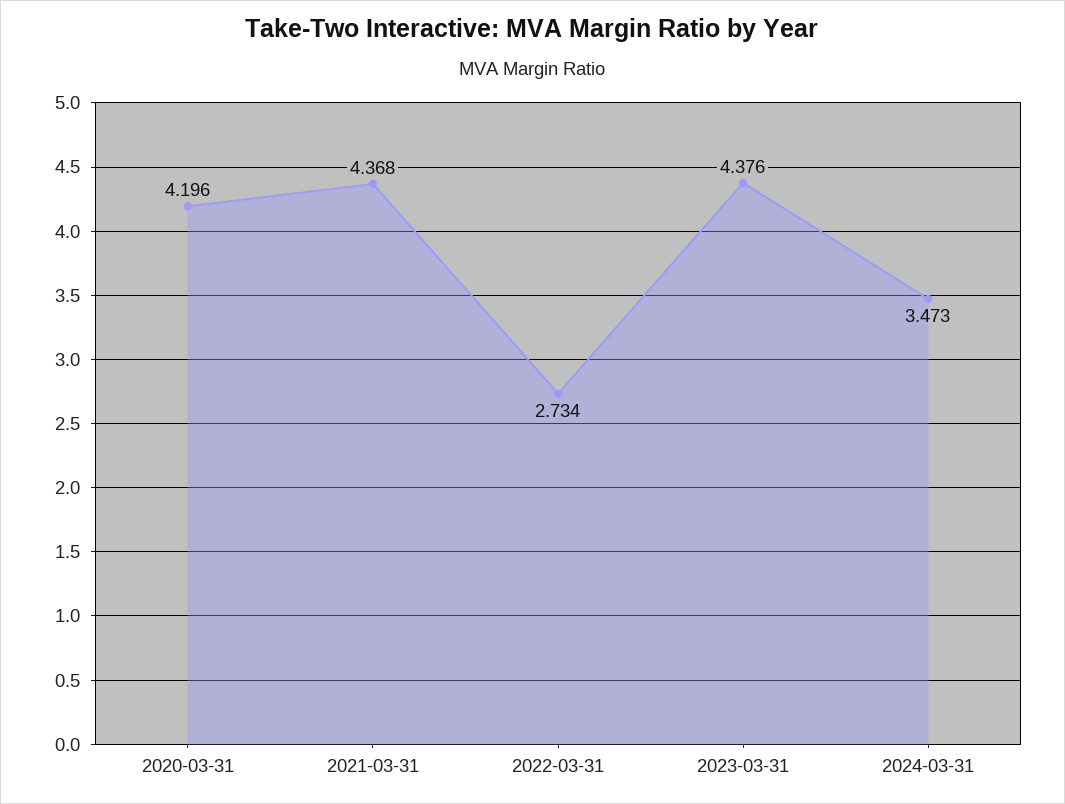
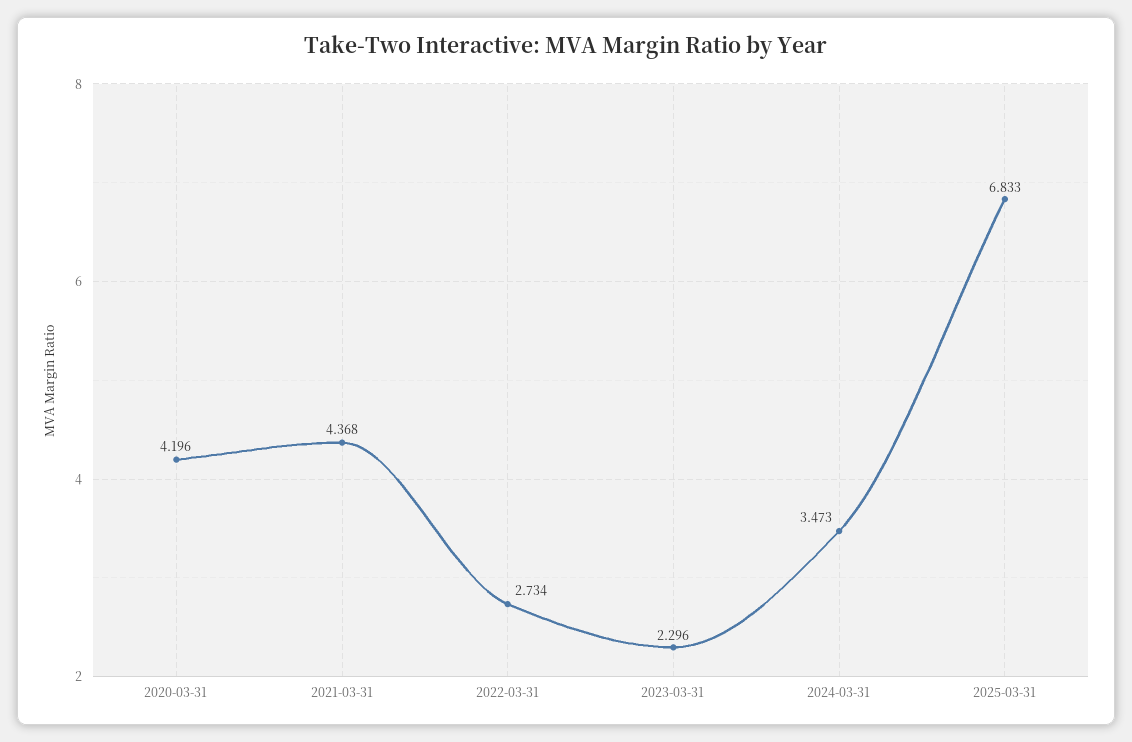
2023-03-31: 4.376 -> 2.296
2025-03-31: none -> 6.833

